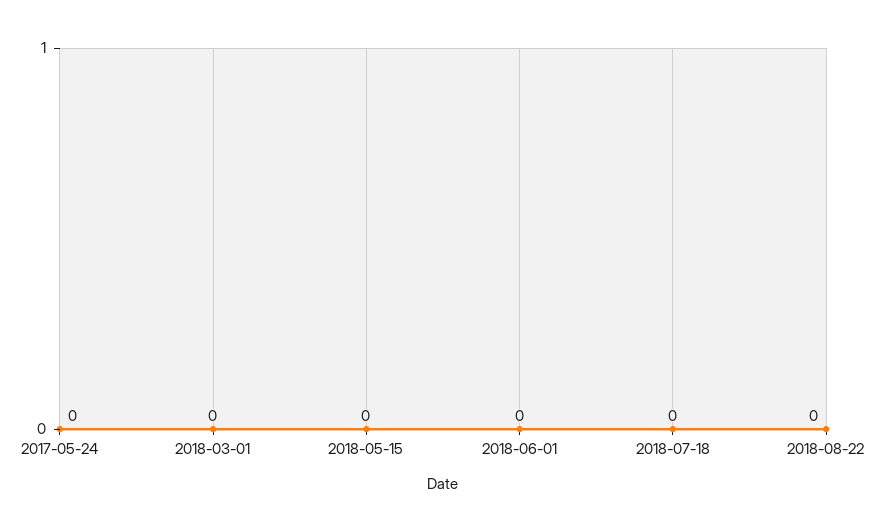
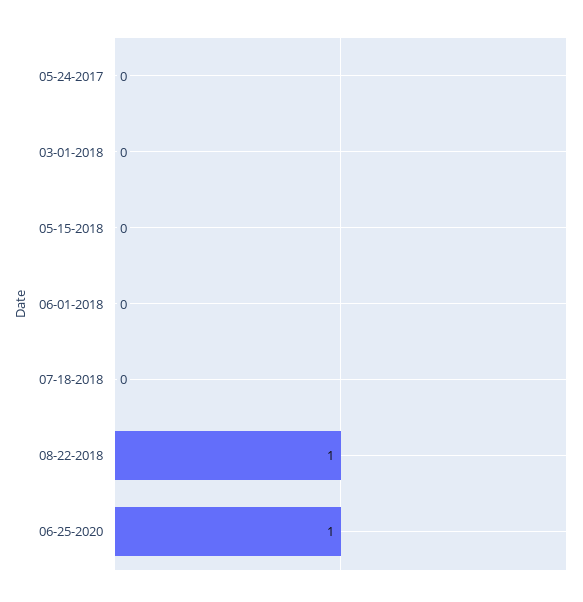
2018-08-22: 0 -> 1
06-25-2020: none -> 1

